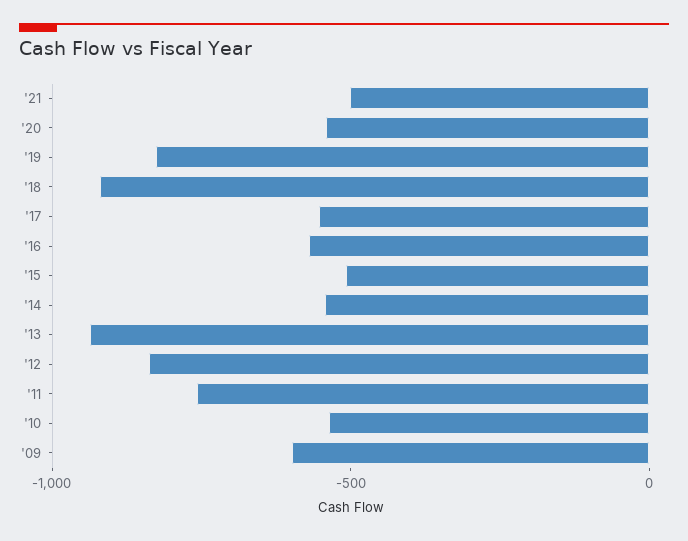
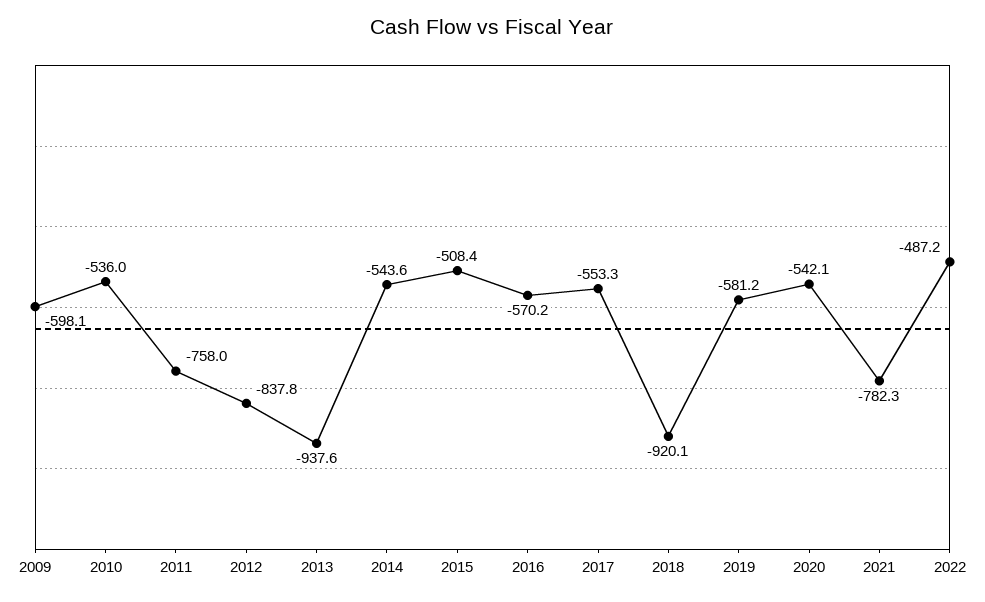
'21: -500 -> -782.3
'19: -800 -> -581.2
2022: none -> -487.2

